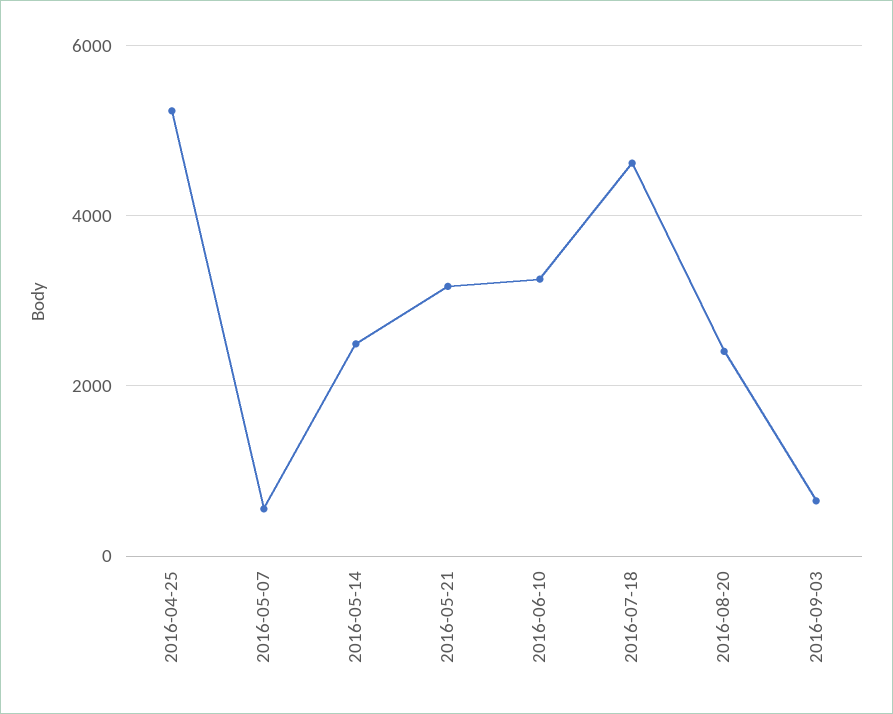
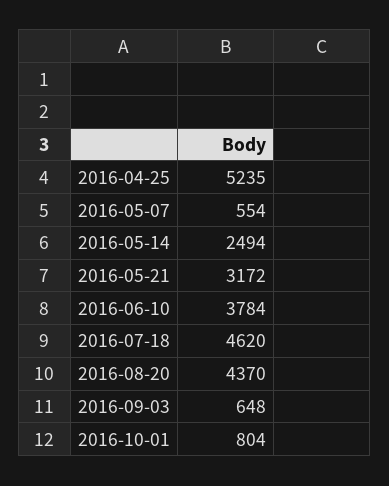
2016-06-10: 3200 -> 3784
2016-08-20: 2400 -> 4370
2016-10-01: none -> 804

